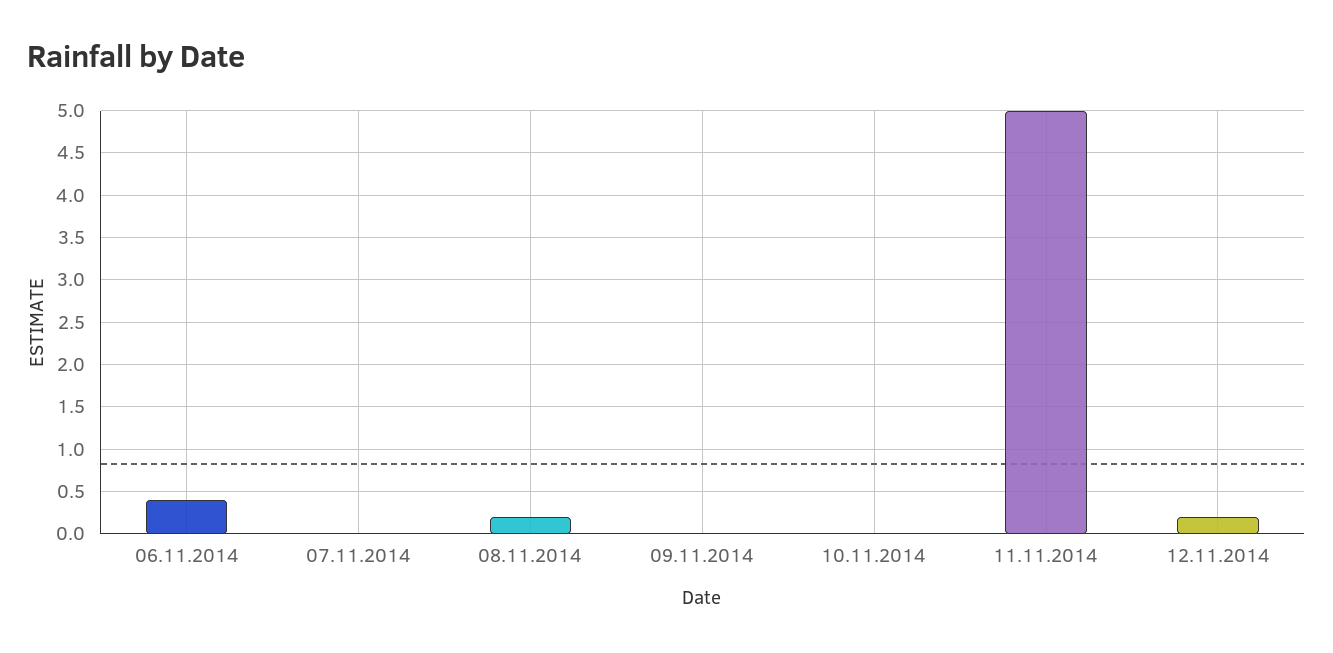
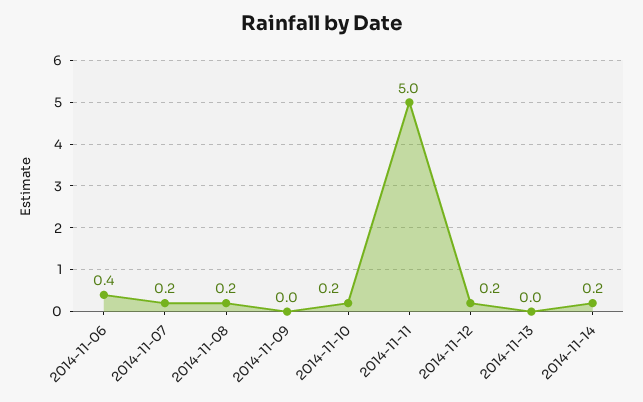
07.11.2014: 0 -> 0.2
10.11.2014: 0 -> 0.2
2014-11-13: none -> 0
2014-11-14: none -> 0.2

